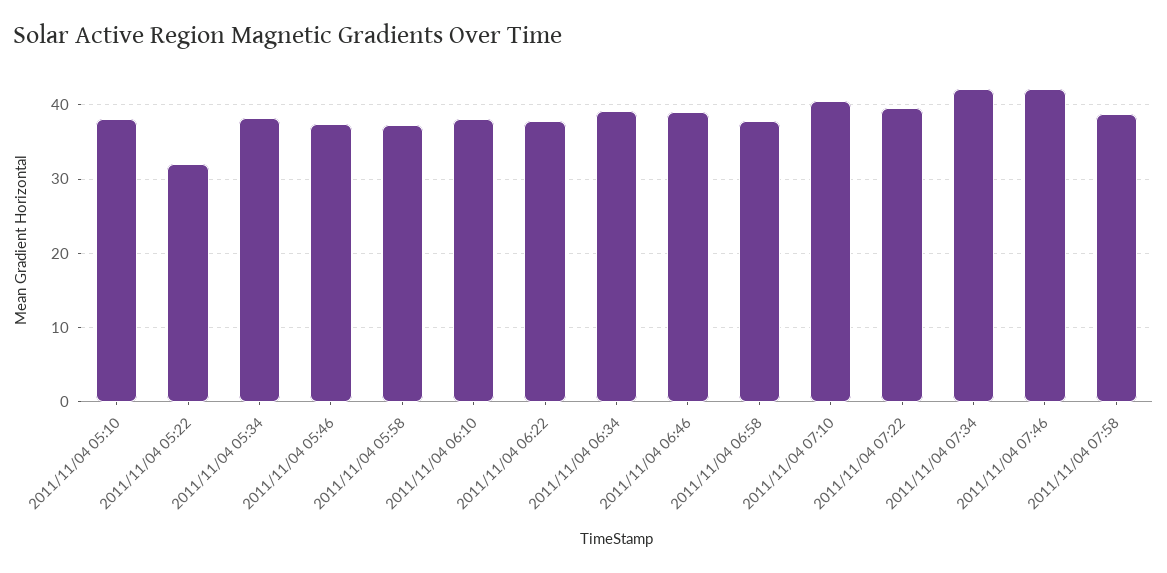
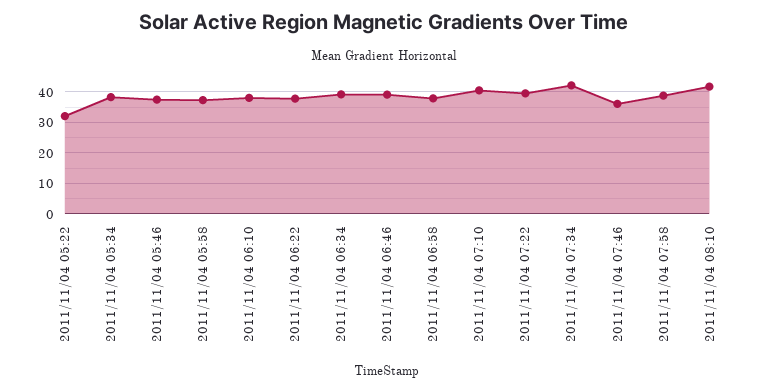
2011/11/04 05:10: 38 -> none
2011/11/04 07:46: 42 -> 36
2011/11/04 08:10: none -> 42

